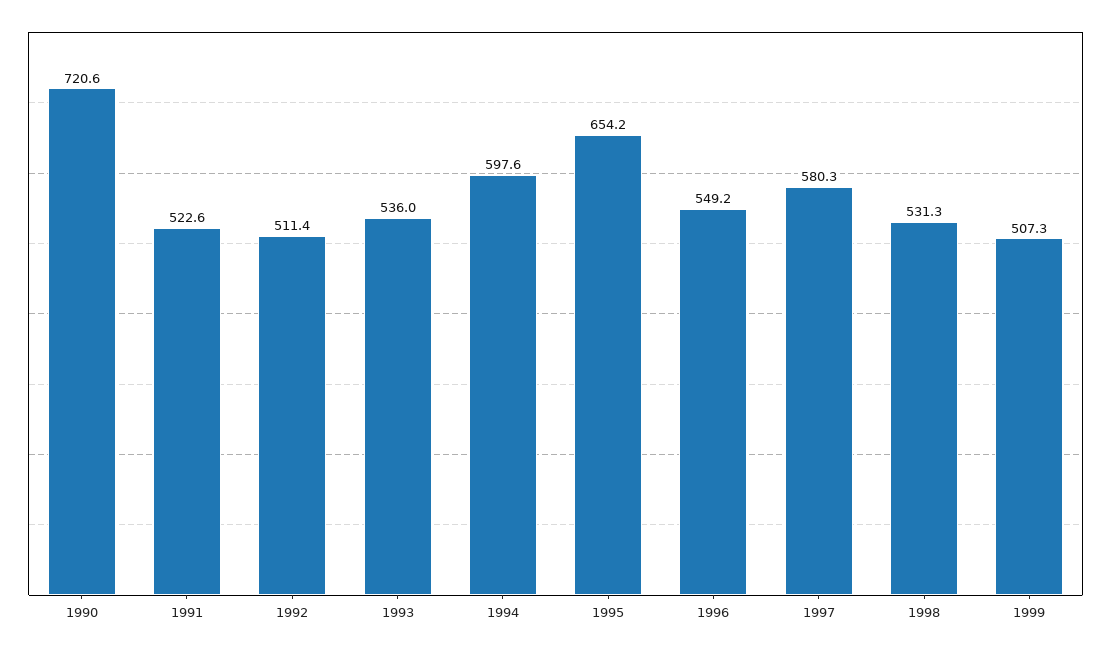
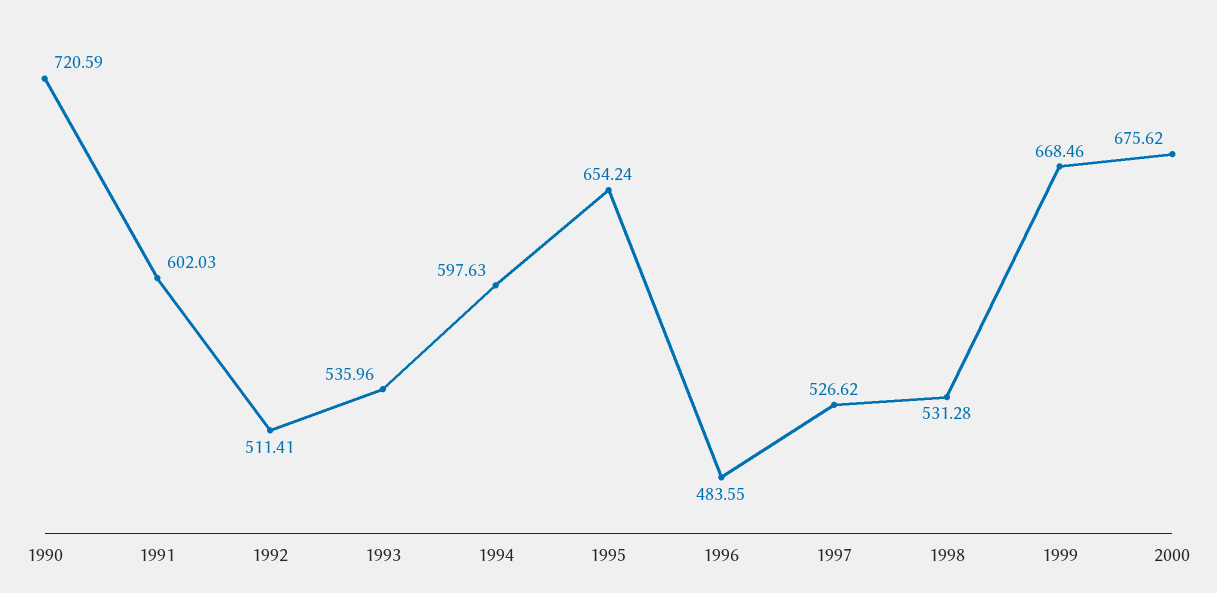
1991: 522.6 -> 602.03
1996: 549.2 -> 483.55
1997: 580.3 -> 526.62
1999: 507.3 -> 668.46
2000: none -> 675.62

